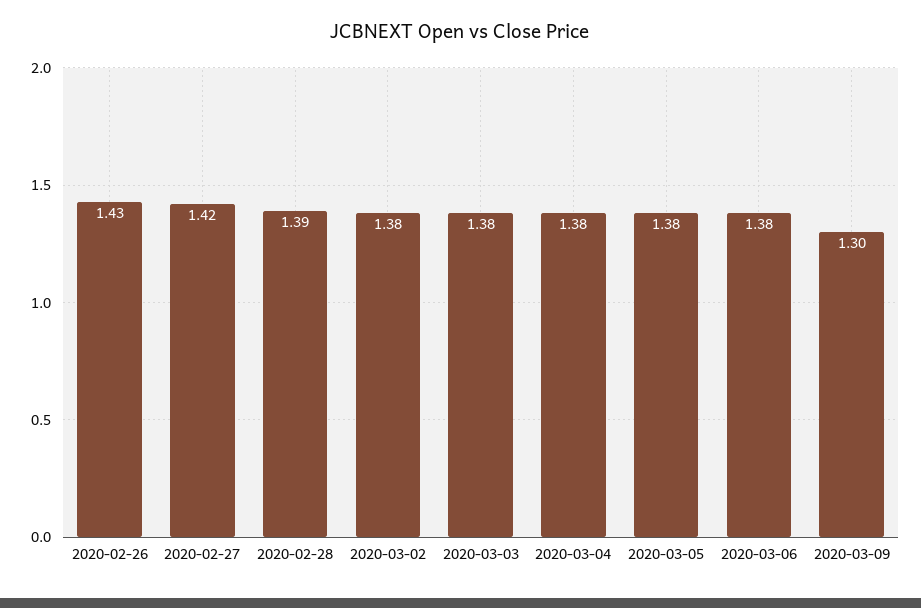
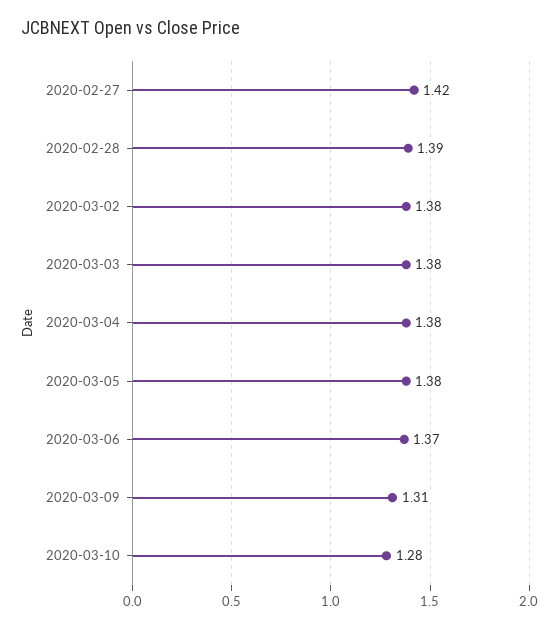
2020-02-26: 1.43 -> none
2020-03-06: 1.38 -> 1.37
2020-03-09: 1.3 -> 1.31
2020-03-10: none -> 1.28

